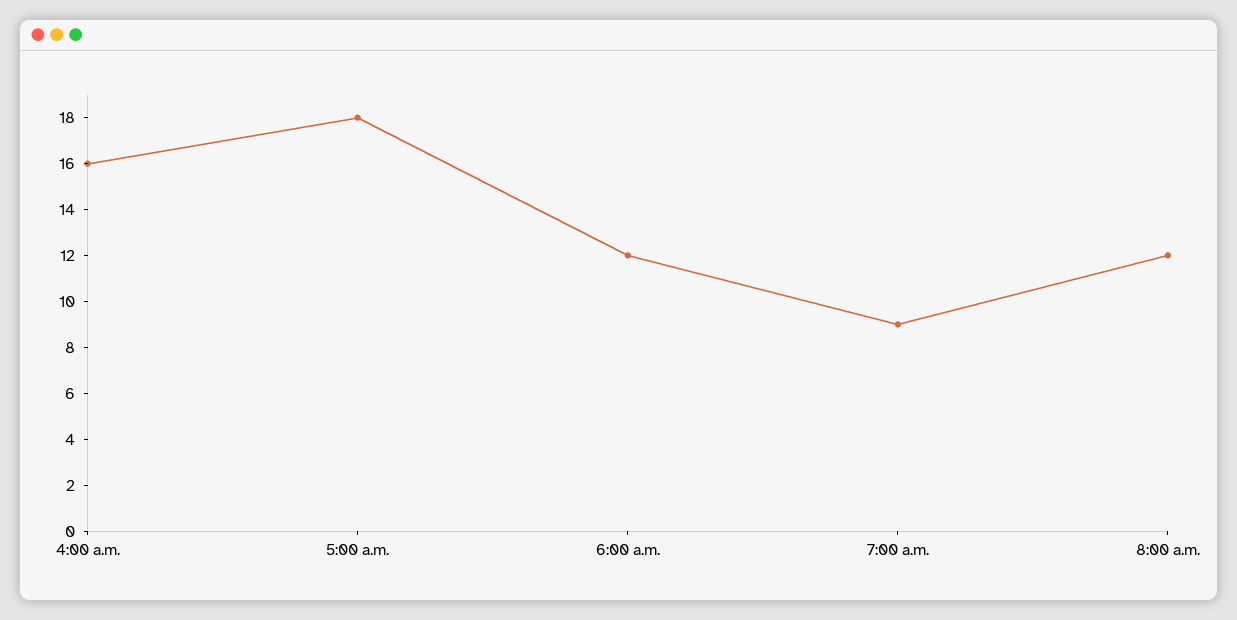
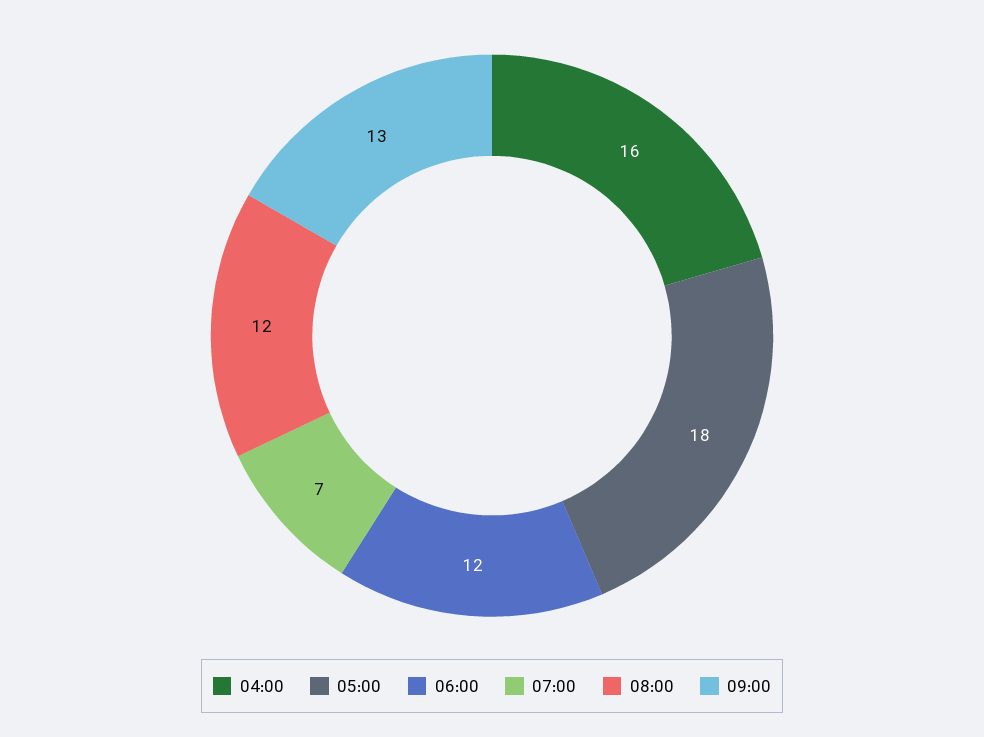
7:00 a.m.: 9 -> 7
09:00: none -> 13

